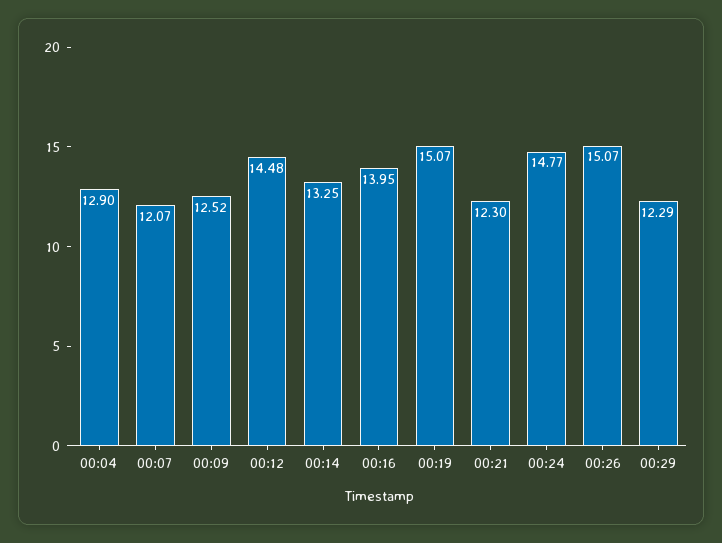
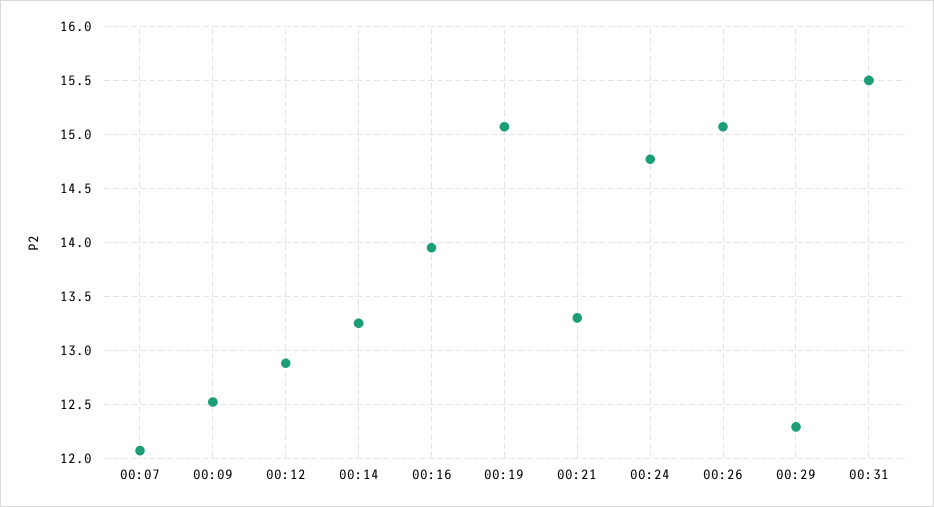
00:04: 12.9 -> none
00:12: 14.48 -> 12.9
00:21: 12.3 -> 13.3
00:31: none -> 15.5

